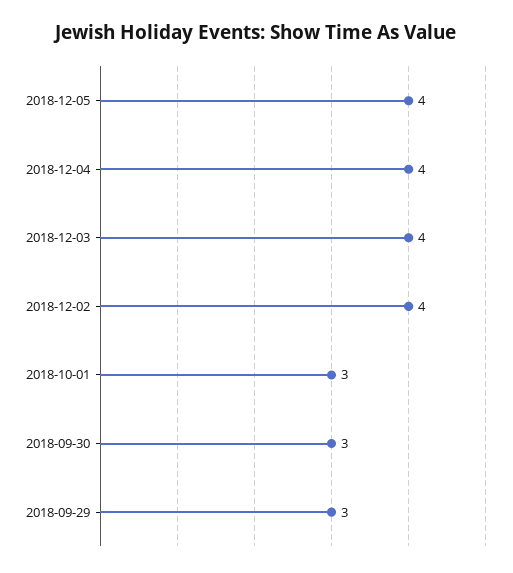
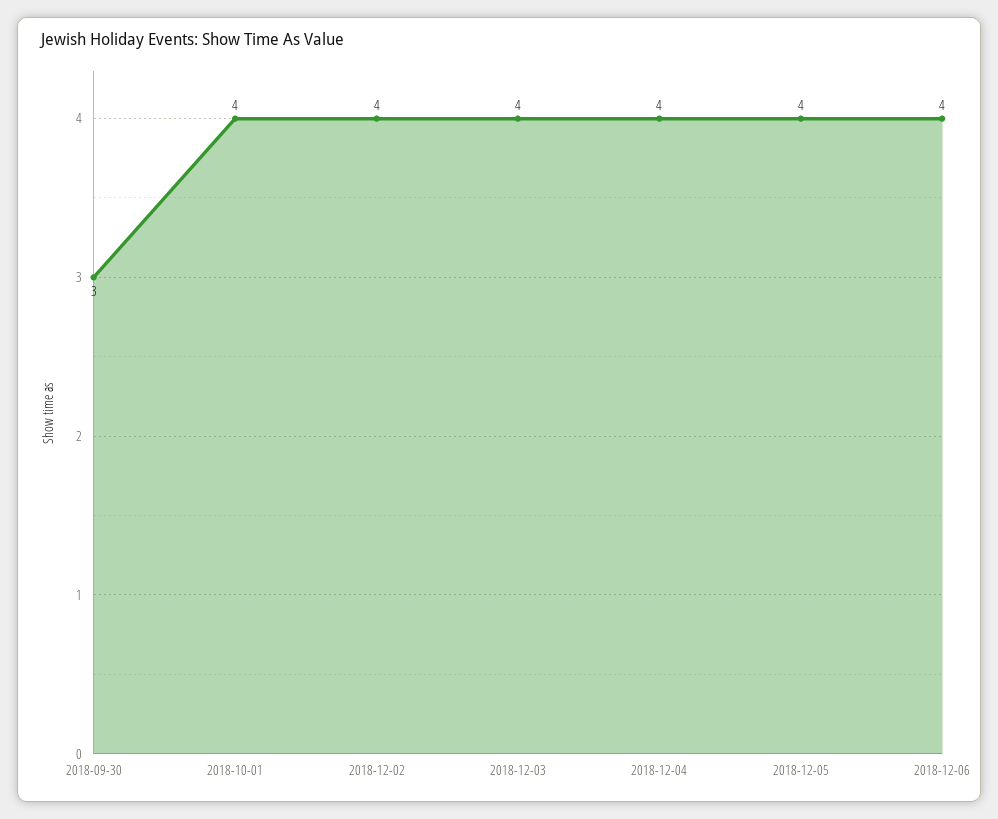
2018-10-01: 3 -> 4
2018-09-29: 3 -> none
2018-12-06: none -> 4

